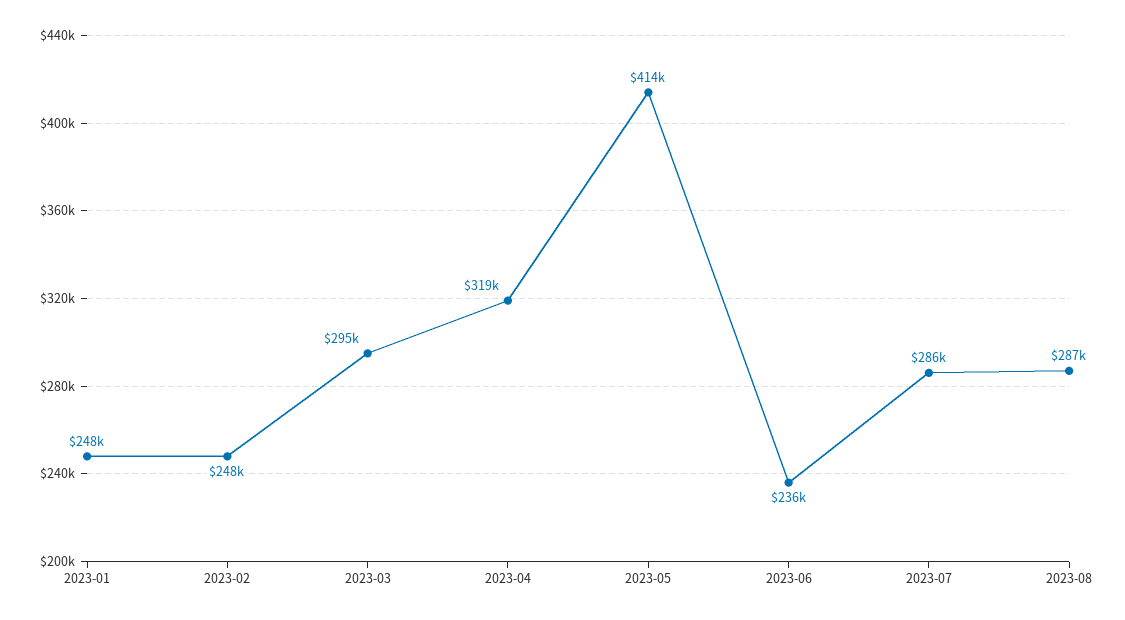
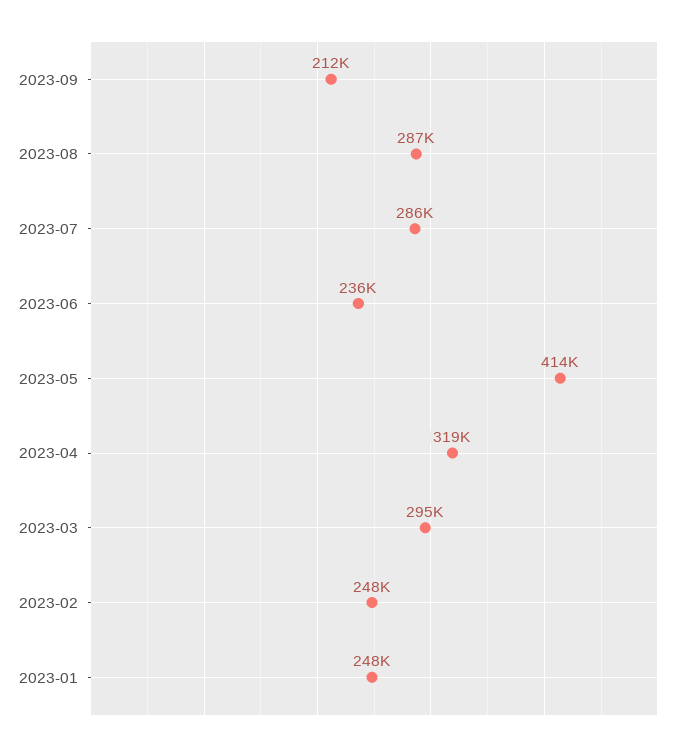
2023-09: none -> 212000

